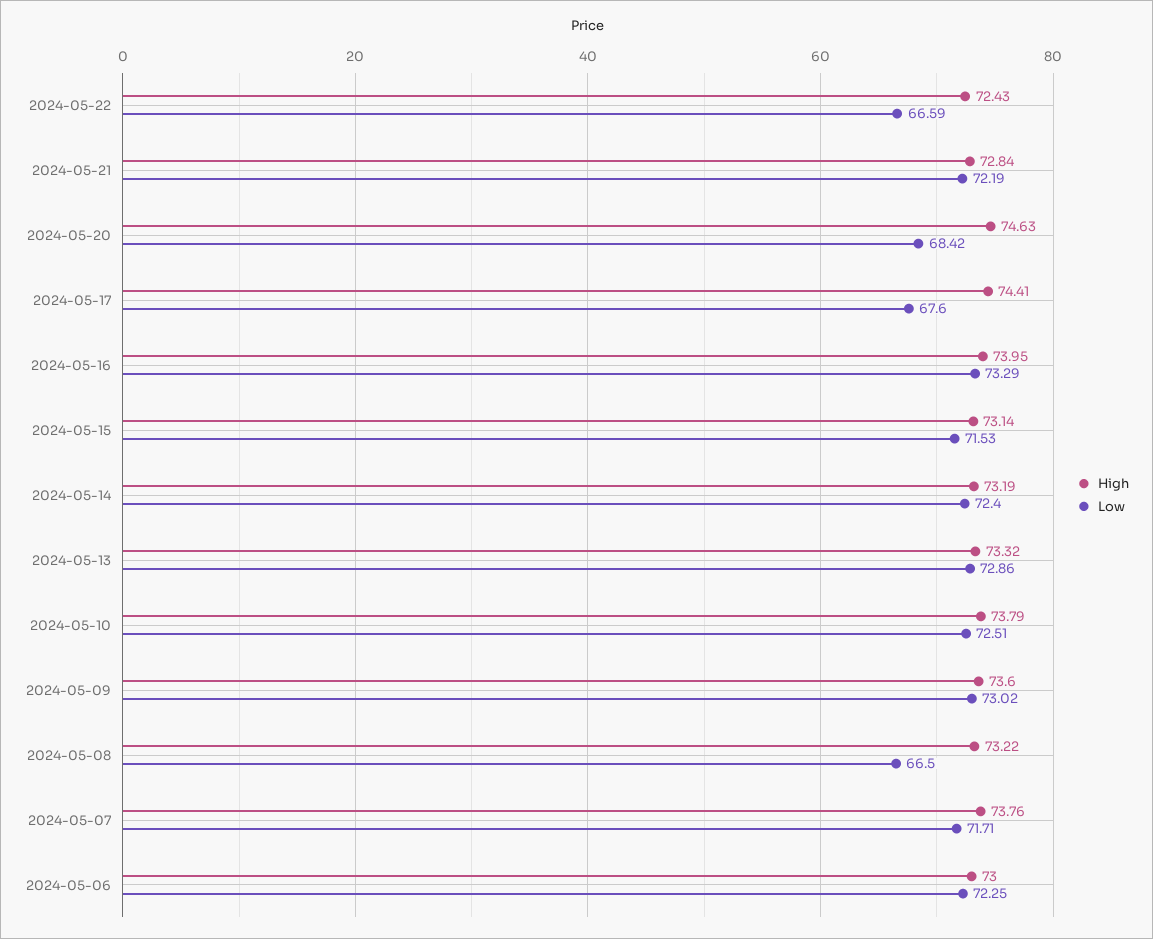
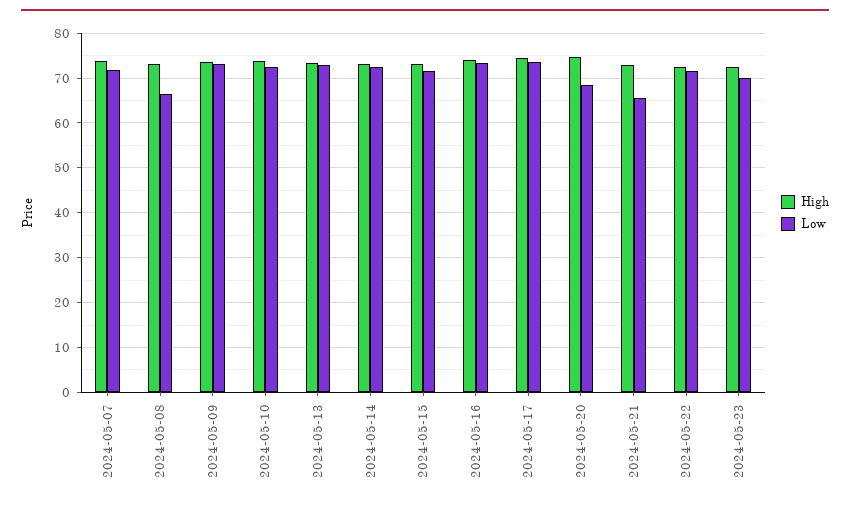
Low, 2024-05-22: 66.59 -> 72
Low, 2024-05-21: 72.19 -> 66
Low, 2024-05-17: 67.6 -> 74
High, 2024-05-06: 73 -> none
Low, 2024-05-06: 72.25 -> none
High, 2024-05-23: none -> 72
Low, 2024-05-23: none -> 70

